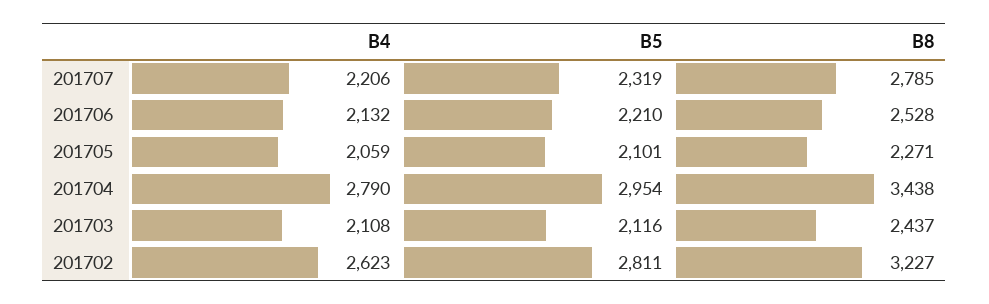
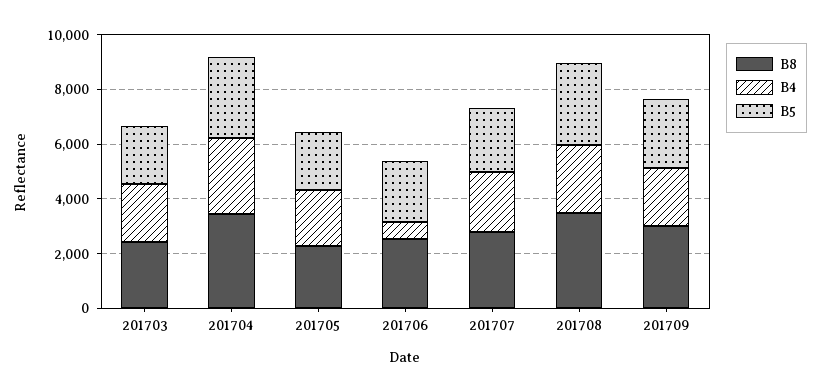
B4, 201706: 2132 -> 500
B4, 201702: 2623 -> none
B5, 201702: 2811 -> none
B8, 201702: 3227 -> none
B8, 201708: none -> 3500
B4, 201708: none -> 2500
B5, 201708: none -> 3000
B8, 201709: none -> 3000
B4, 201709: none -> 2000
B5, 201709: none -> 2500

